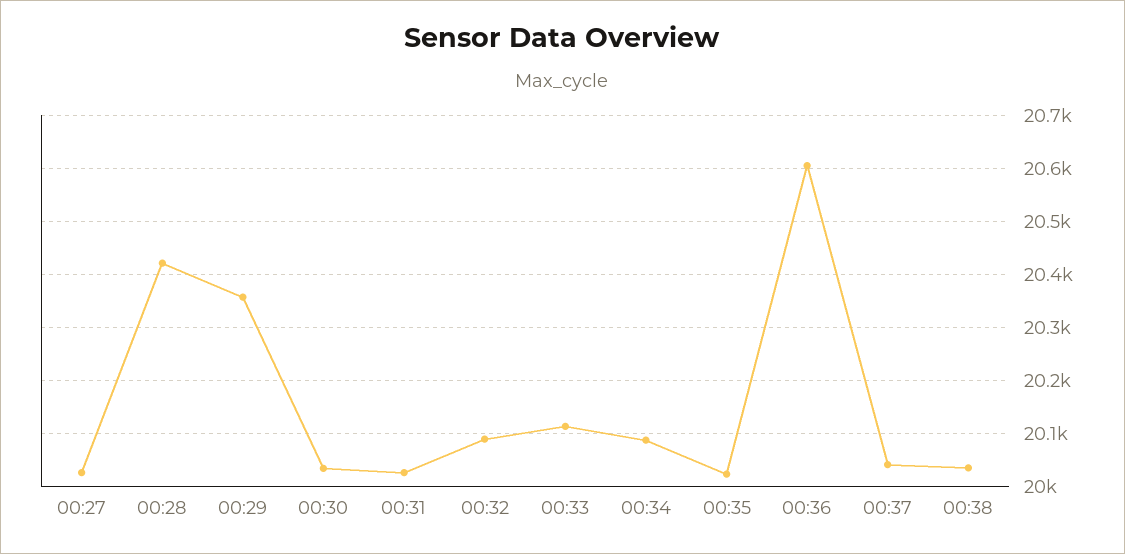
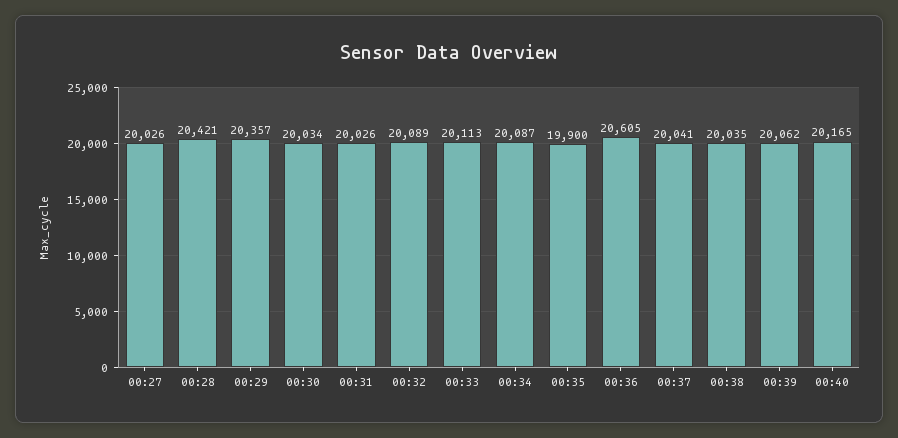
00:35: 20020 -> 19900
00:39: none -> 20062
00:40: none -> 20165

